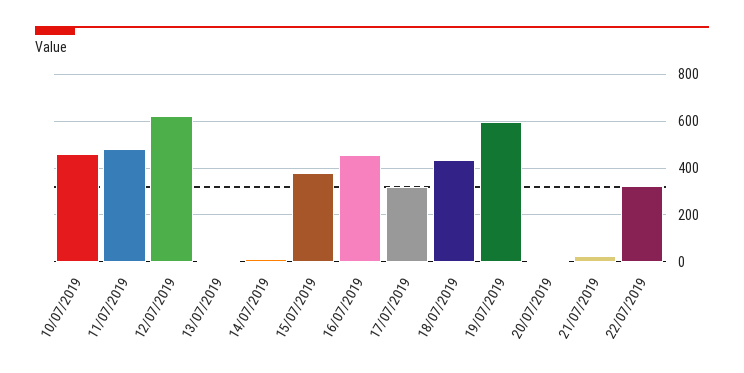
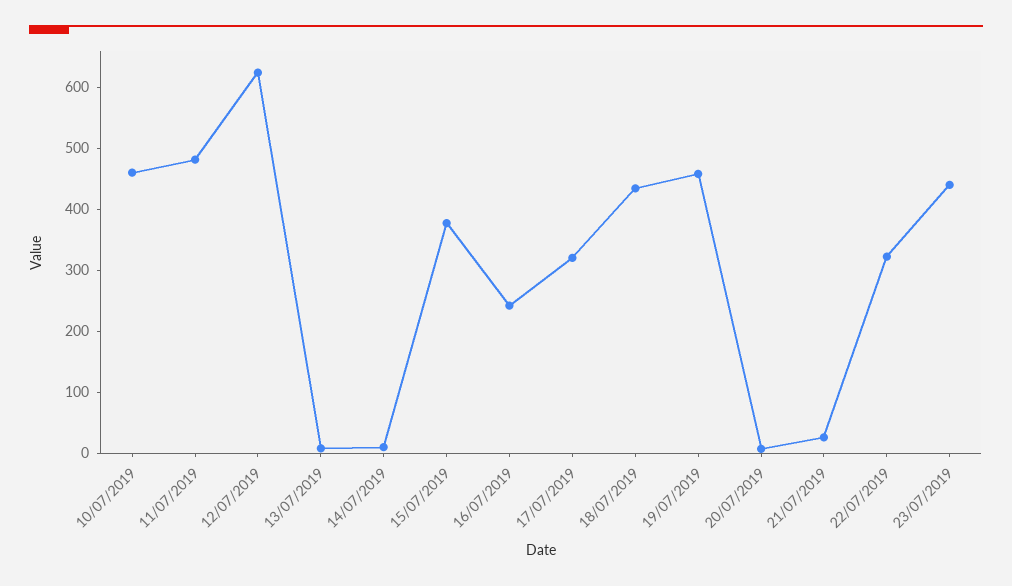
16/07/2019: 450 -> 240
19/07/2019: 600 -> 460
23/07/2019: none -> 440

